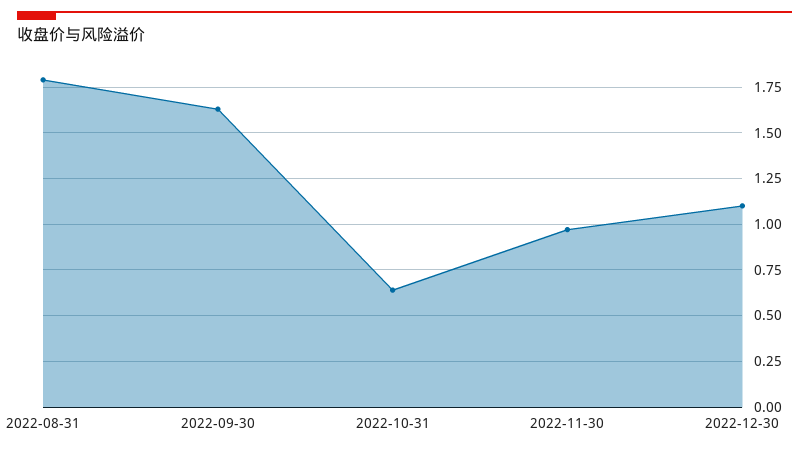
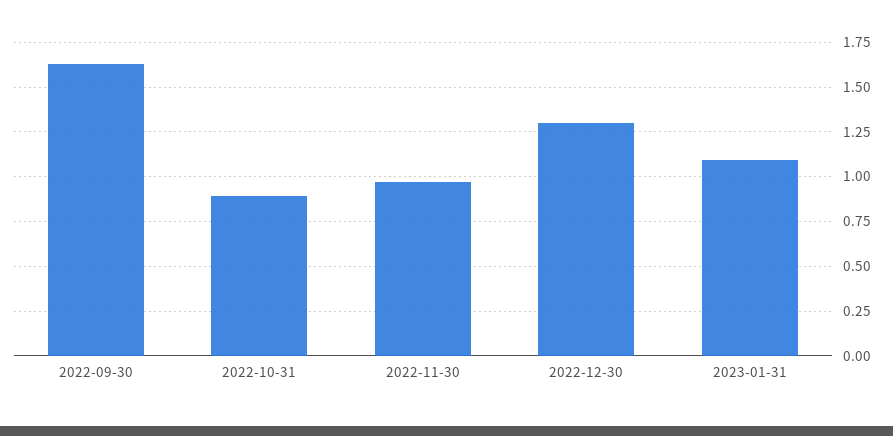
2022-08-31: 1.8 -> none
2022-10-31: 0.65 -> 0.9
2022-12-30: 1.1 -> 1.3
2023-01-31: none -> 1.1

